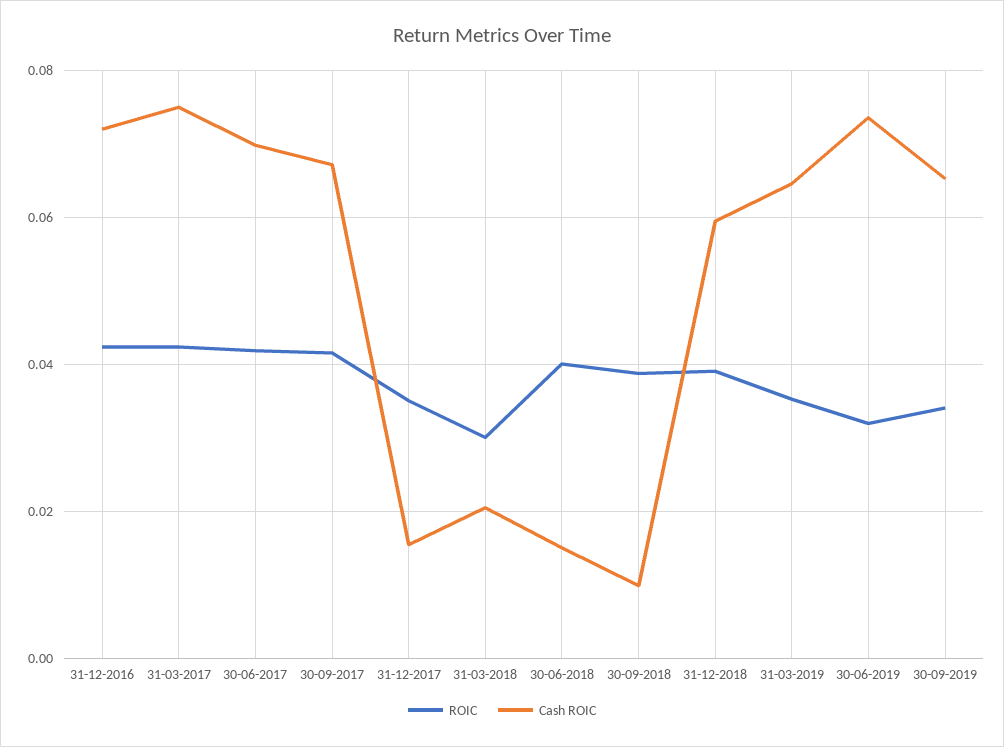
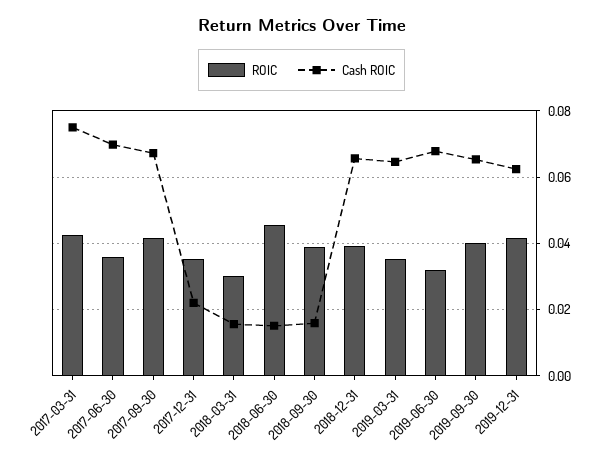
ROIC, 31-12-2016: 0.042 -> none
Cash ROIC, 31-12-2016: 0.072 -> none
ROIC, 30-06-2017: 0.042 -> 0.036
Cash ROIC, 31-12-2017: 0.016 -> 0.022
Cash ROIC, 31-03-2018: 0.02 -> 0.016
ROIC, 30-06-2018: 0.04 -> 0.046
Cash ROIC, 30-09-2018: 0.01 -> 0.016
Cash ROIC, 31-12-2018: 0.06 -> 0.066
Cash ROIC, 30-06-2019: 0.074 -> 0.068
ROIC, 30-09-2019: 0.034 -> 0.04
ROIC, 2019-12-31: none -> 0.042
Cash ROIC, 2019-12-31: none -> 0.062

